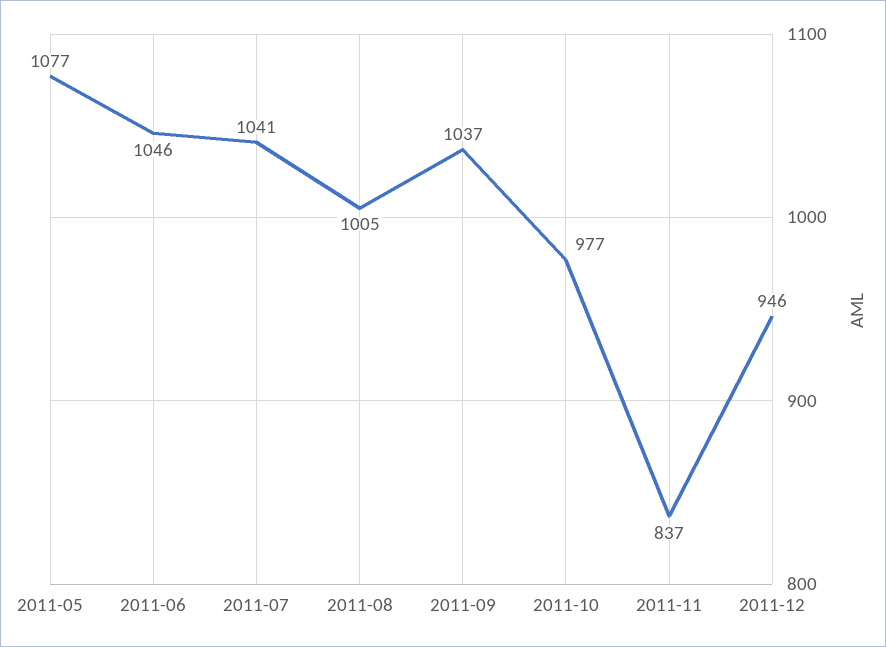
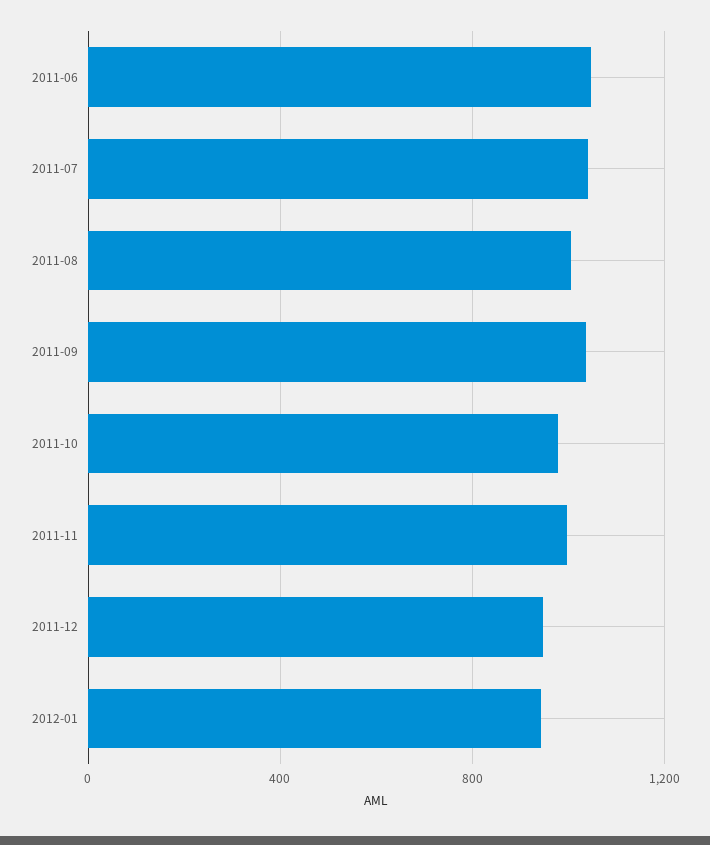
2011-05: 1077 -> none
2011-11: 837 -> 1000
2012-01: none -> 950

